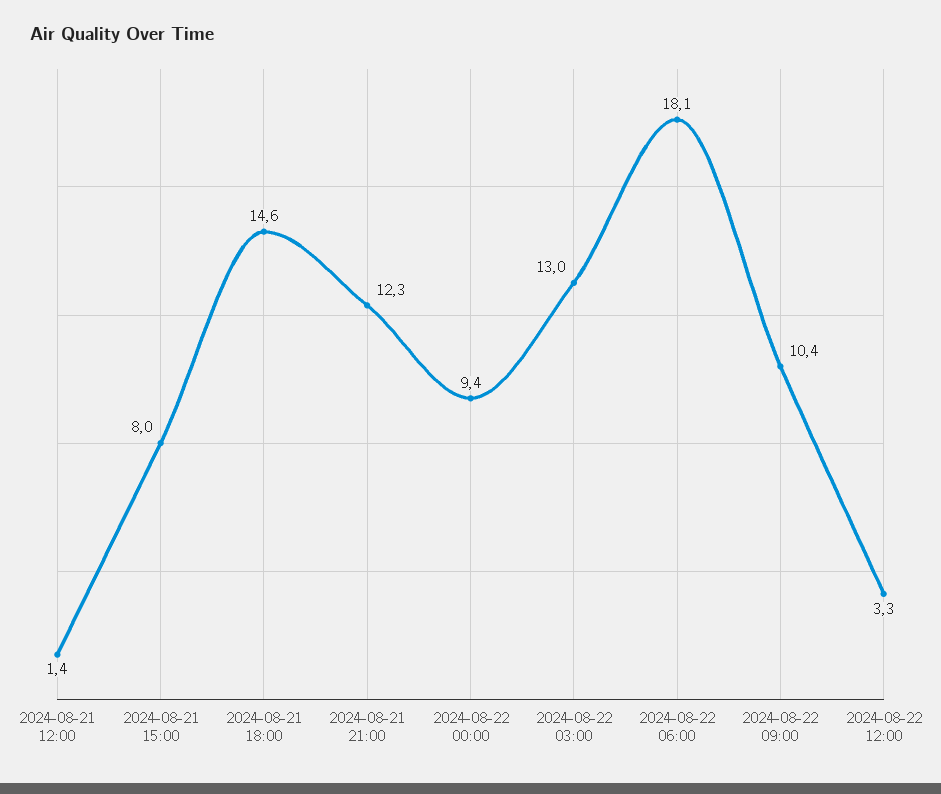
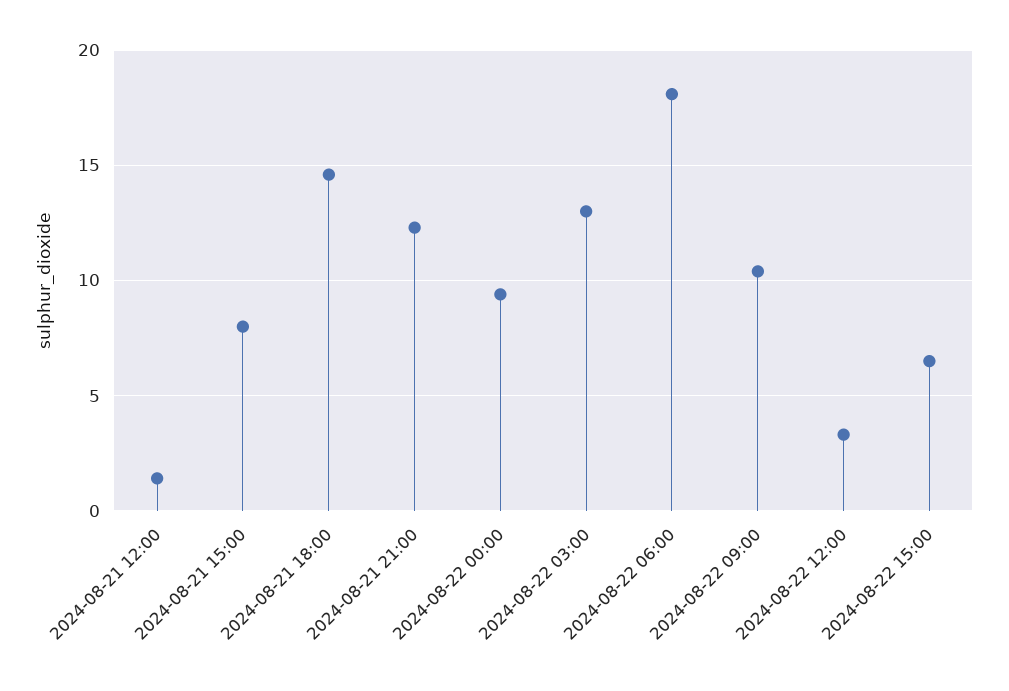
2024-08-22 15:00: none -> 6.5

